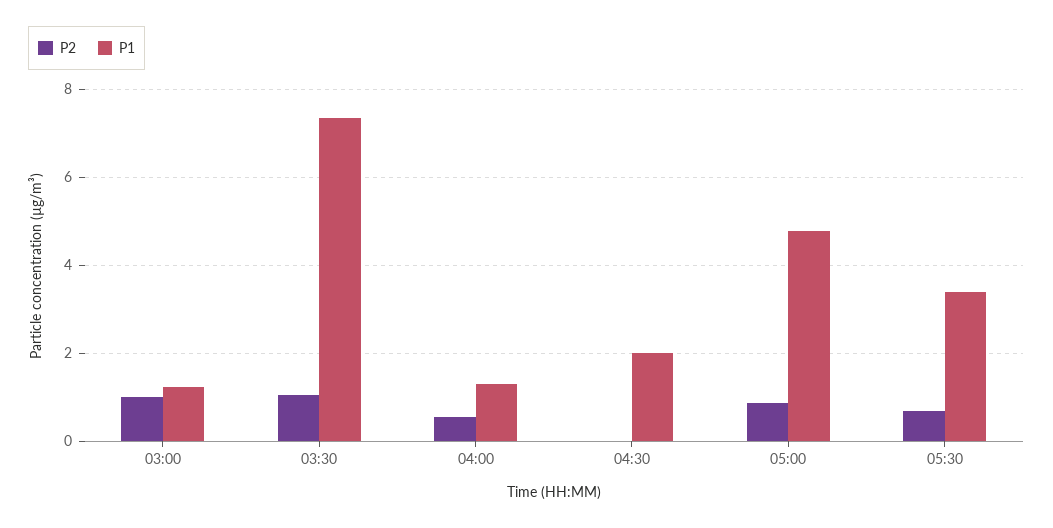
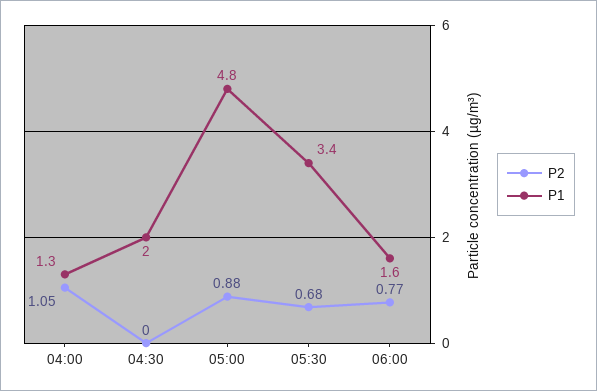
P2, 03:00: 1 -> none
P1, 03:00: 1.2 -> none
P2, 03:30: 1 -> none
P1, 03:30: 7.4 -> none
P2, 04:00: 0.6 -> 1.05
P2, 06:00: none -> 0.77
P1, 06:00: none -> 1.6

